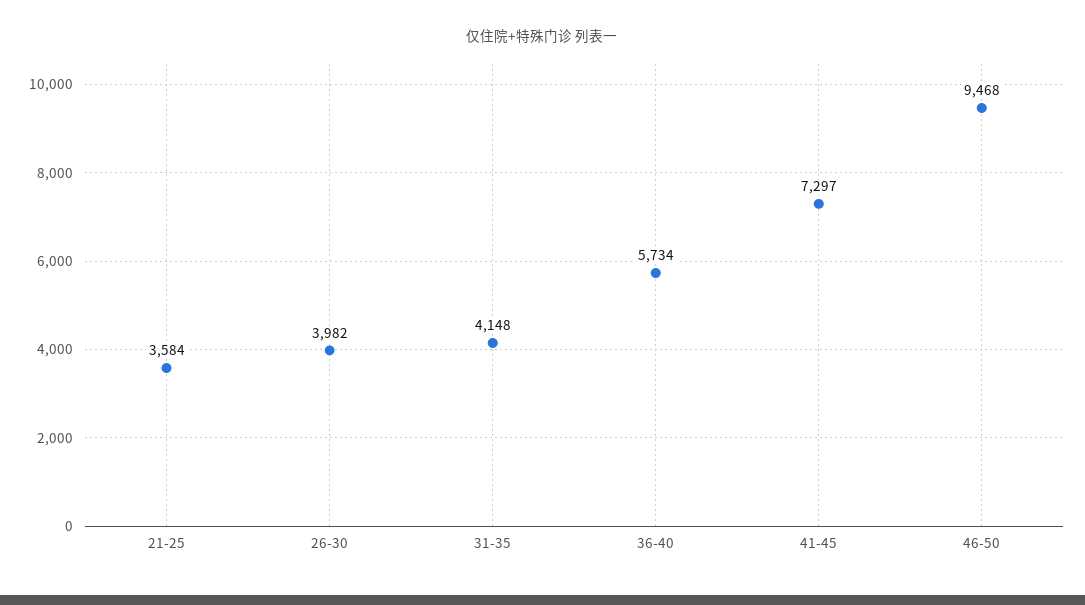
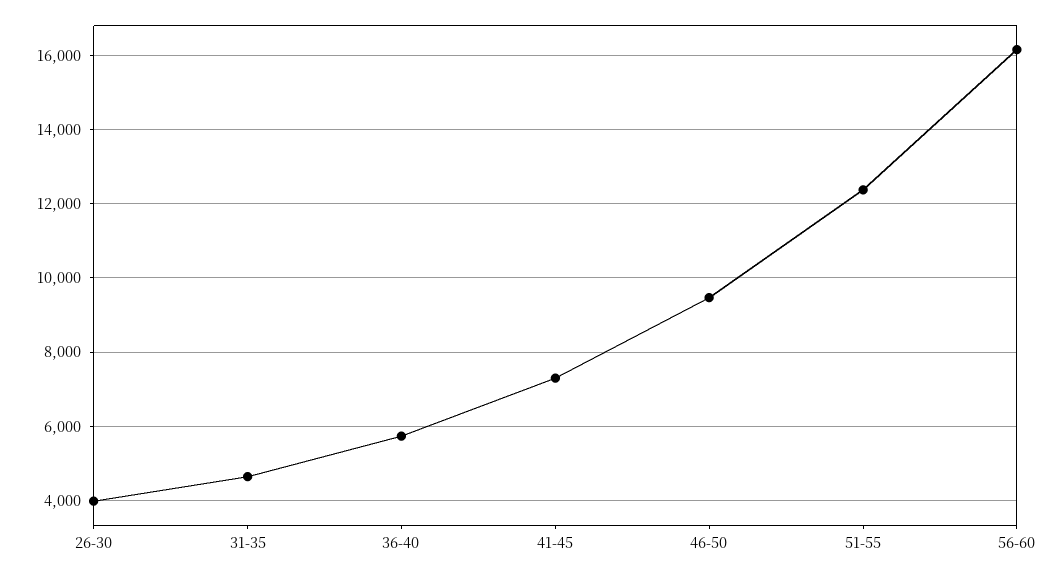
21-25: 3584 -> none
31-35: 4148 -> 4600
51-55: none -> 12400
56-60: none -> 16200

